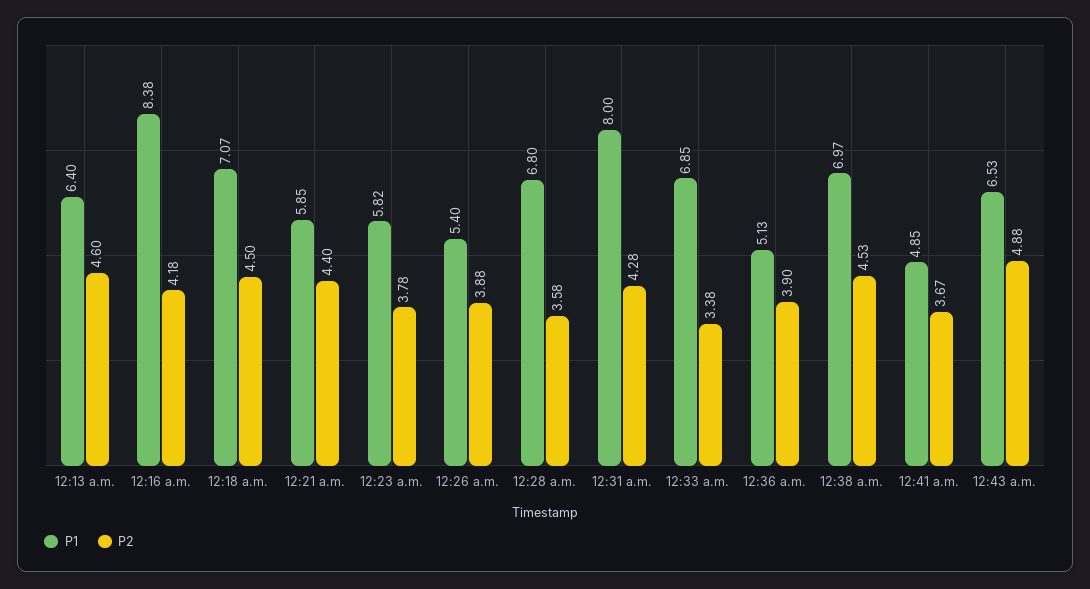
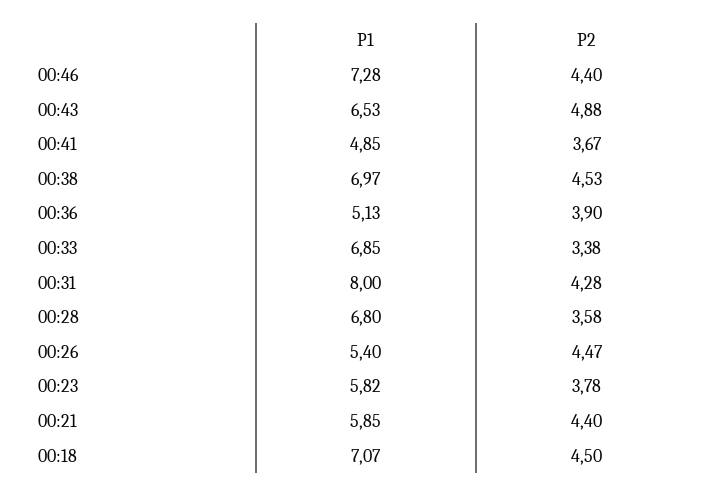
P1, 12:13 a.m.: 6.4 -> none
P2, 12:13 a.m.: 4.6 -> none
P1, 12:16 a.m.: 8.38 -> none
P2, 12:16 a.m.: 4.18 -> none
P2, 12:26 a.m.: 3.88 -> 4.47
P1, 00:46: none -> 7.28
P2, 00:46: none -> 4.4

